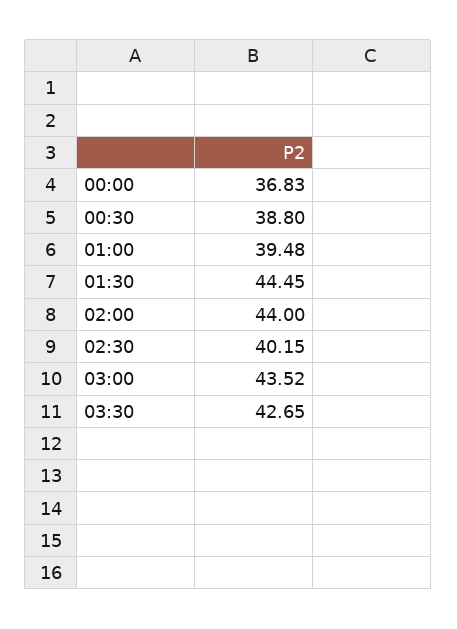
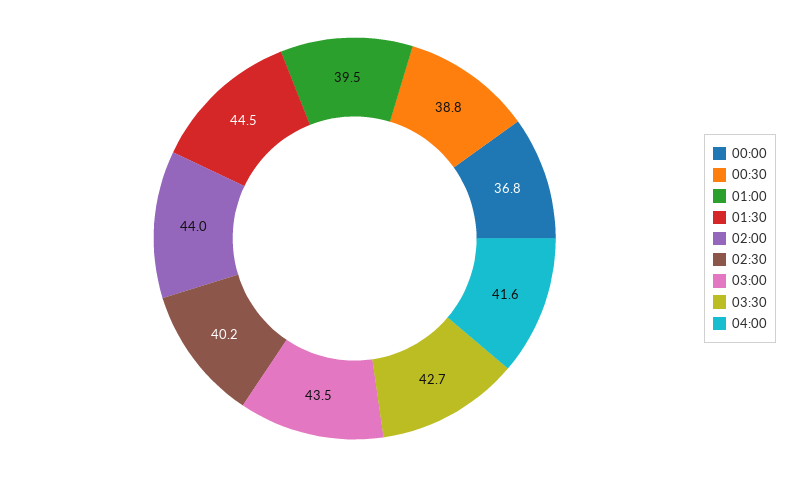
04:00: none -> 41.6

